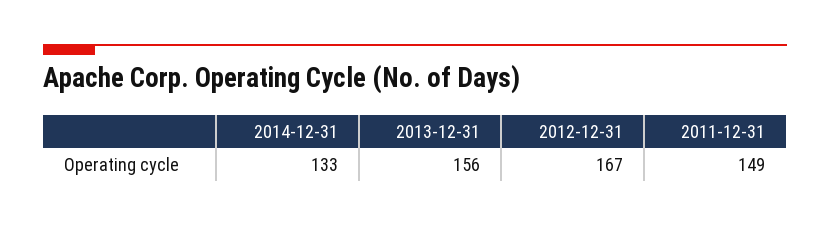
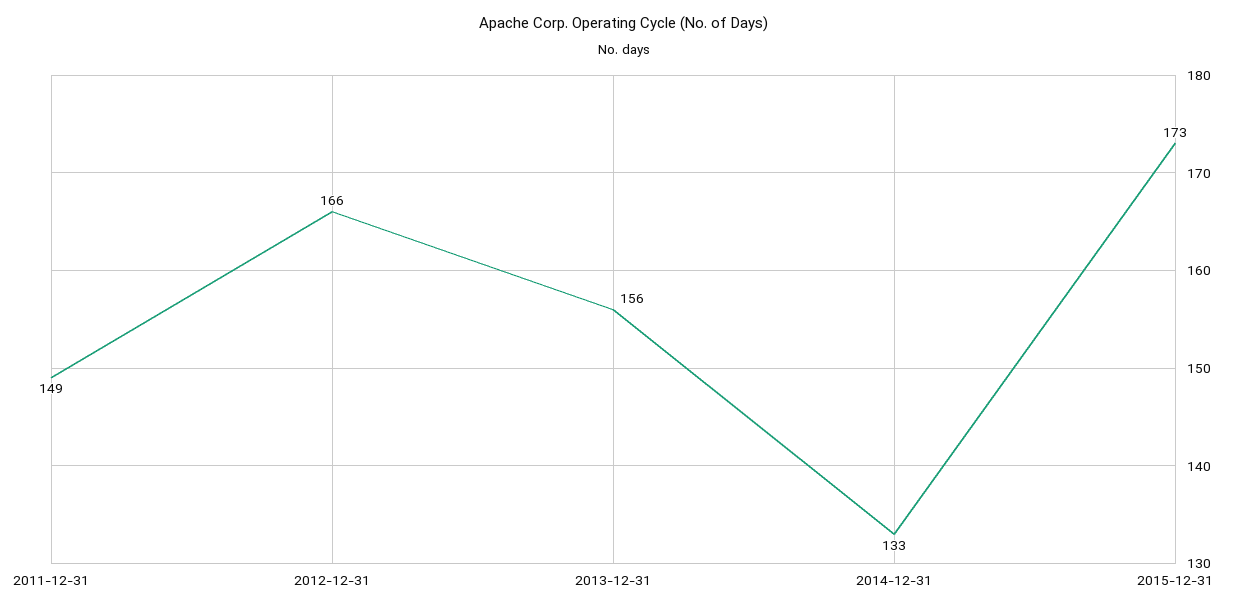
2012-12-31: 167 -> 166
2015-12-31: none -> 173

